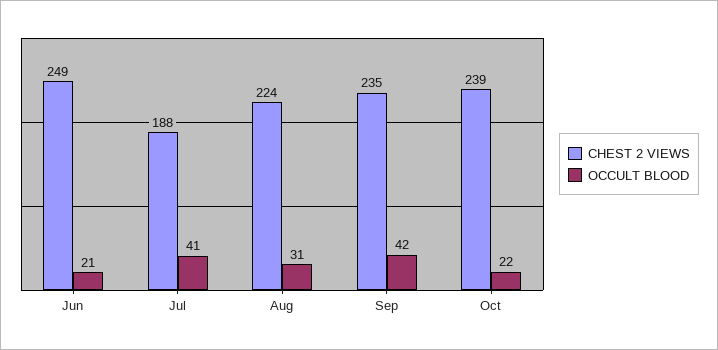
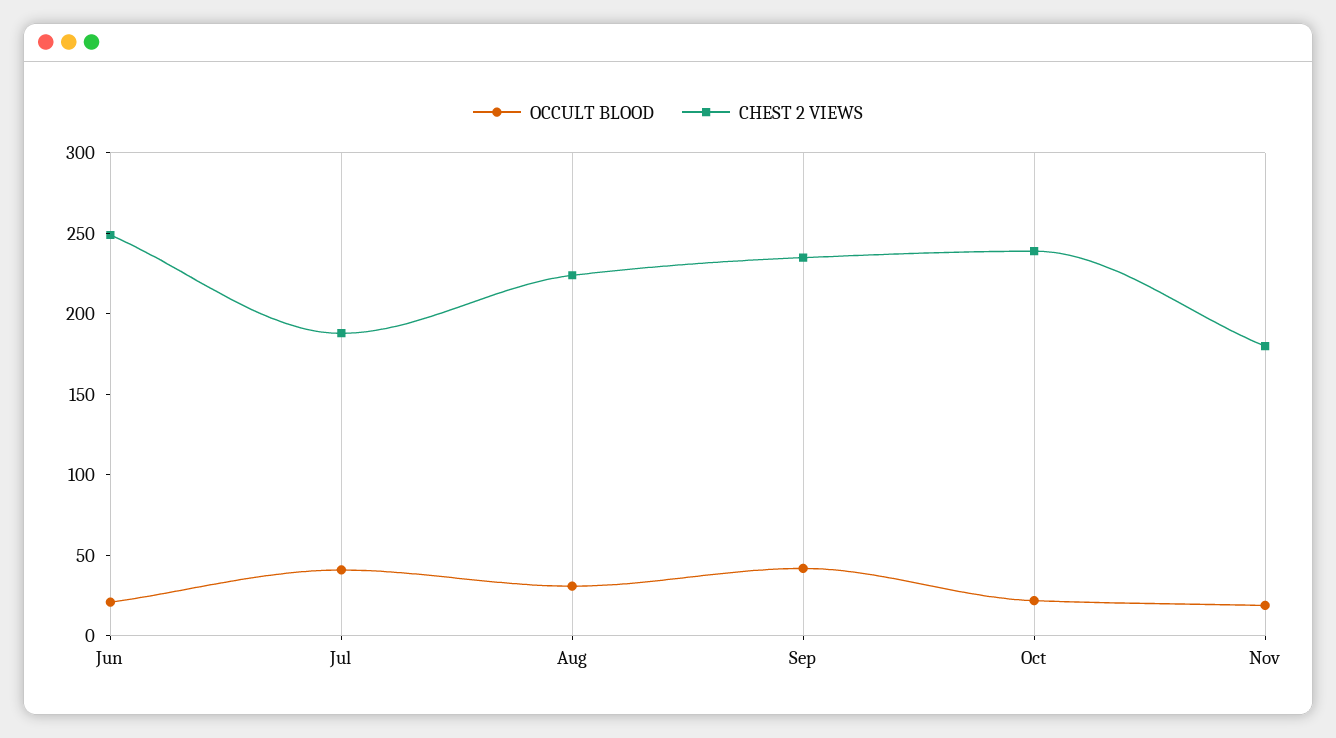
OCCULT BLOOD, Nov: none -> 20
CHEST 2 VIEWS, Nov: none -> 180

